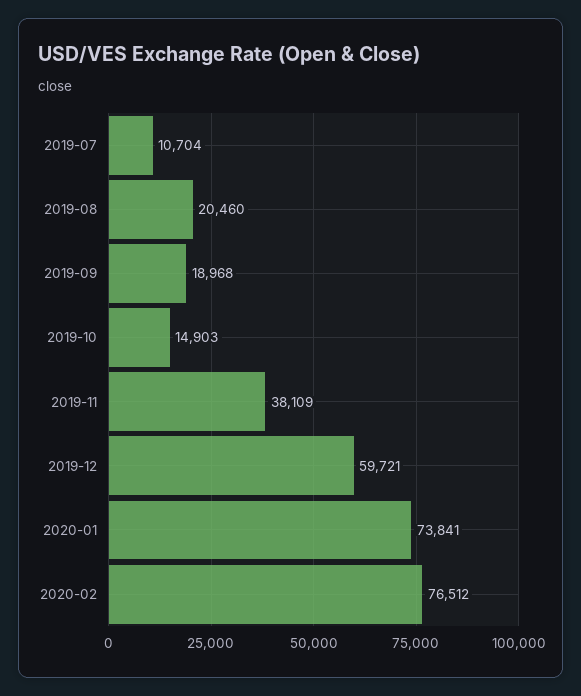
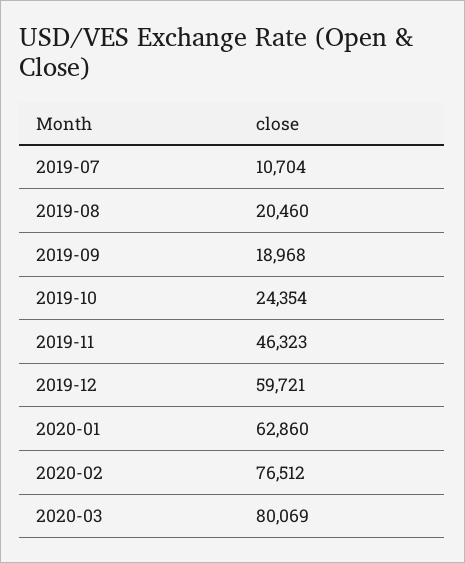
2019-10: 14903 -> 24354
2019-11: 38109 -> 46323
2020-01: 73841 -> 62860
2020-03: none -> 80069

